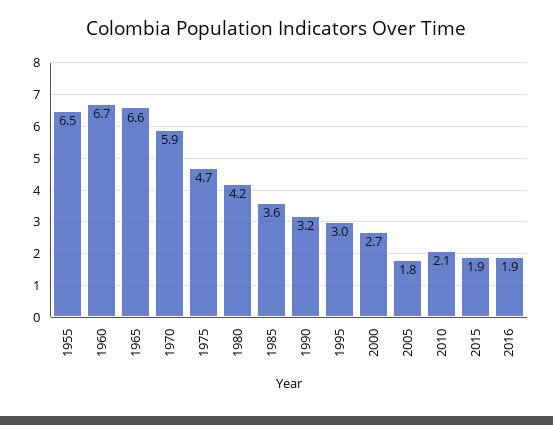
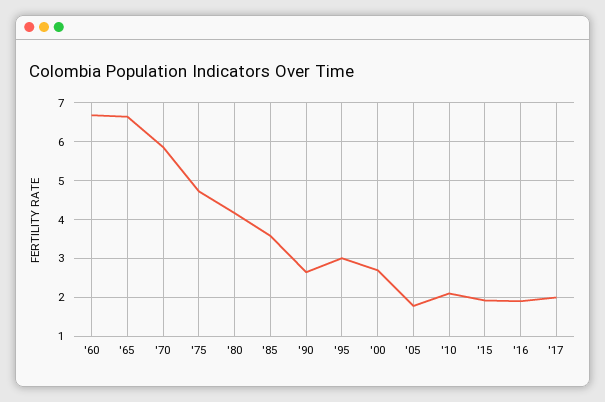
1955: 6.5 -> none
1990: 3.2 -> 2.6
'17: none -> 2

